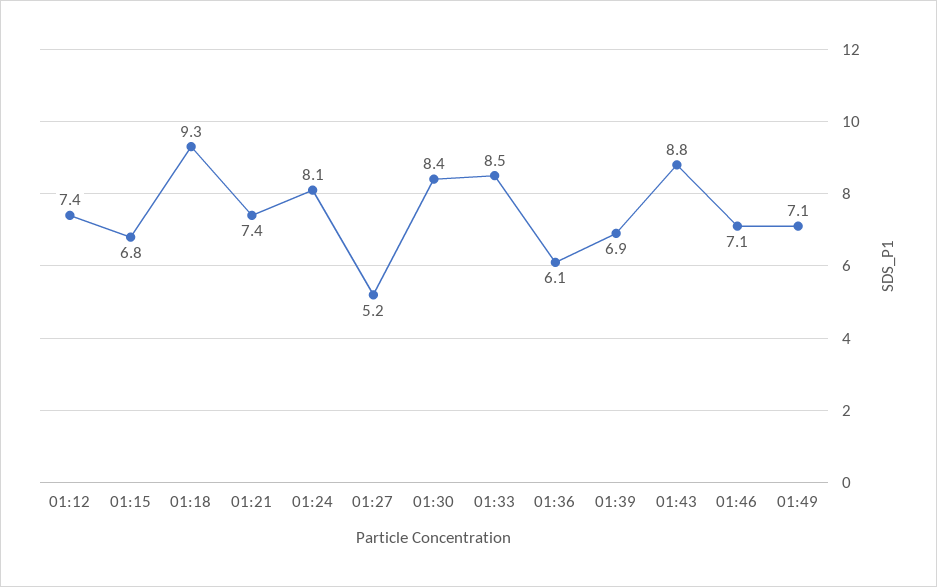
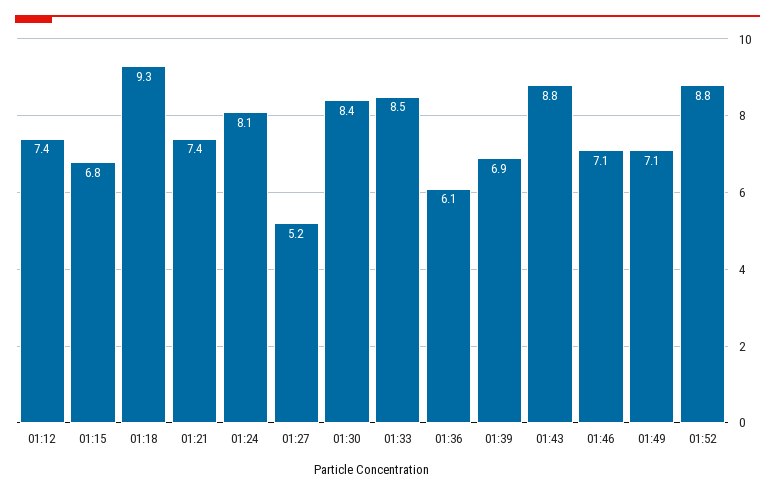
01:52: none -> 8.8

